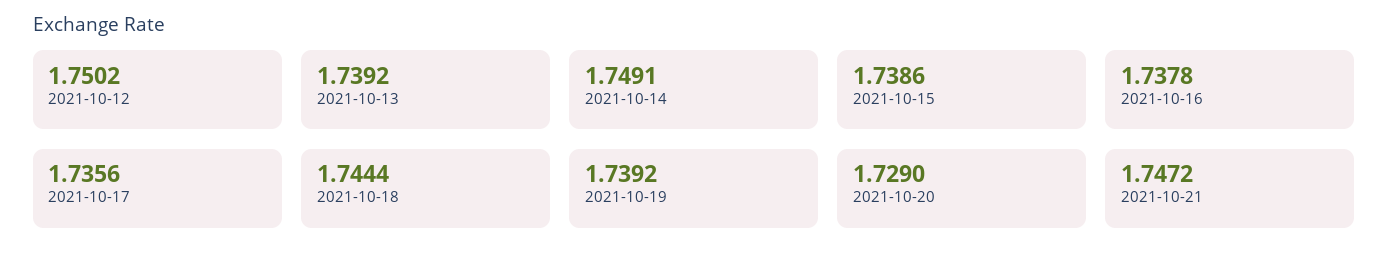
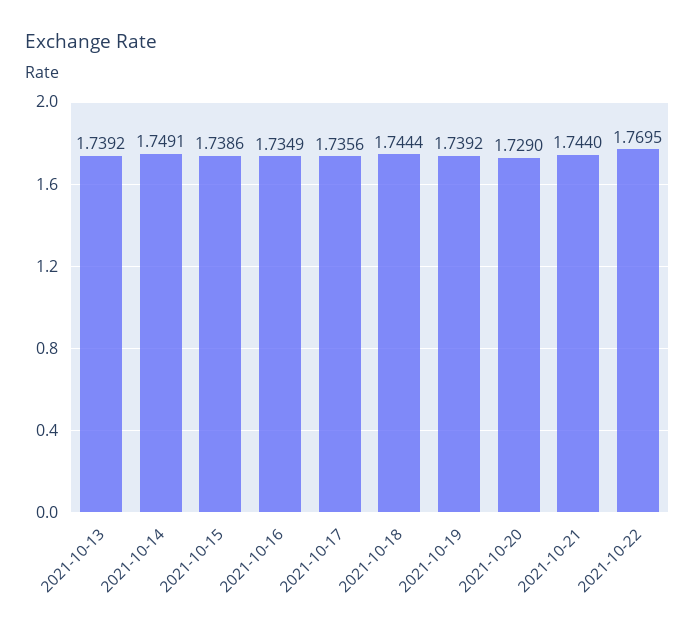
2021-10-12: 1.7502 -> none
2021-10-16: 1.7378 -> 1.7349
2021-10-21: 1.7472 -> 1.744
2021-10-22: none -> 1.7695

